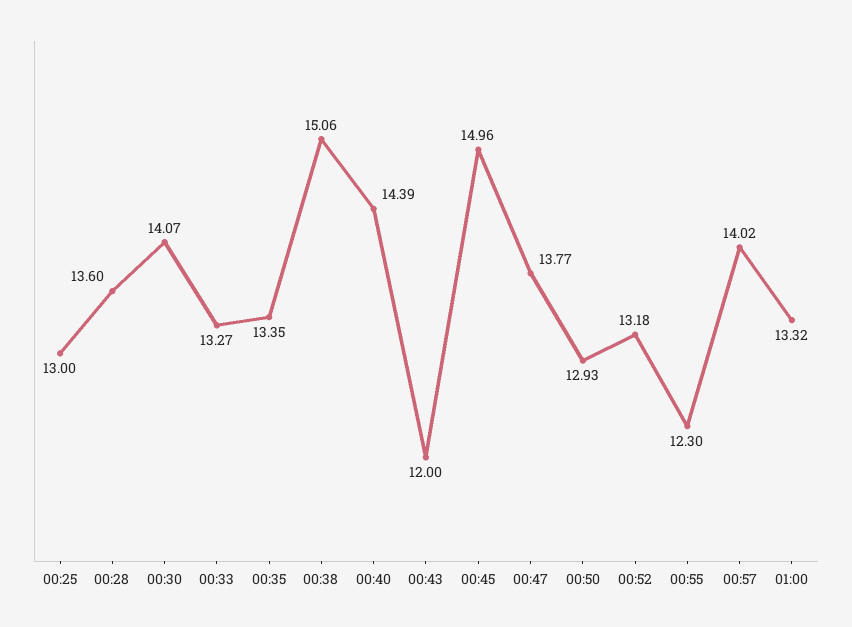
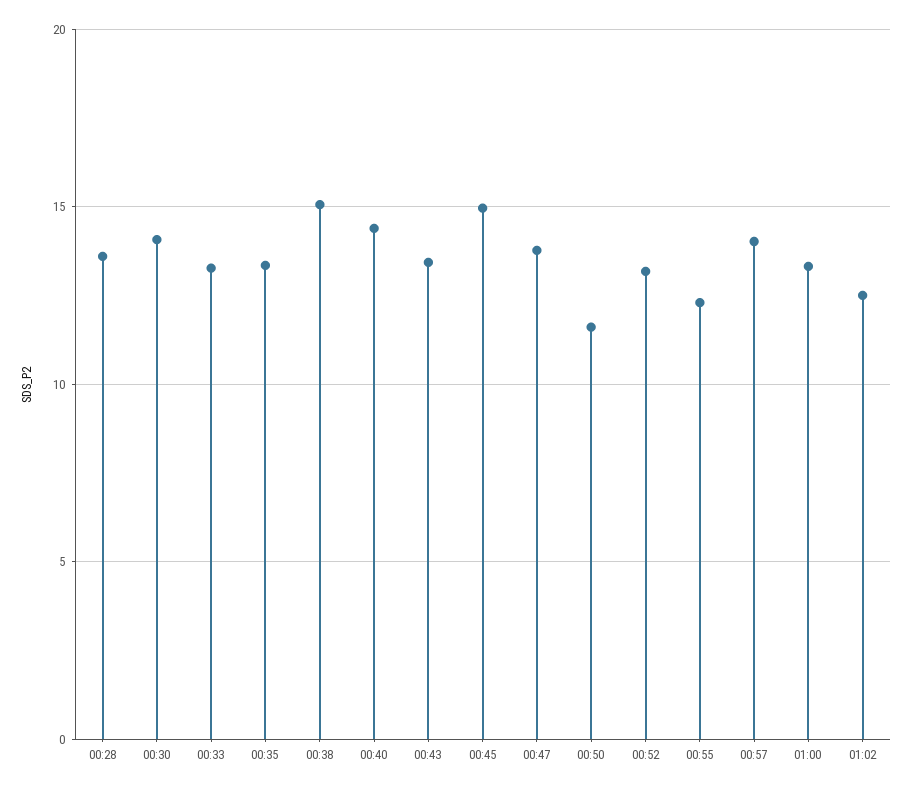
00:25: 13 -> none
00:43: 12 -> 13.5
00:50: 12.93 -> 11.5
01:02: none -> 12.5

